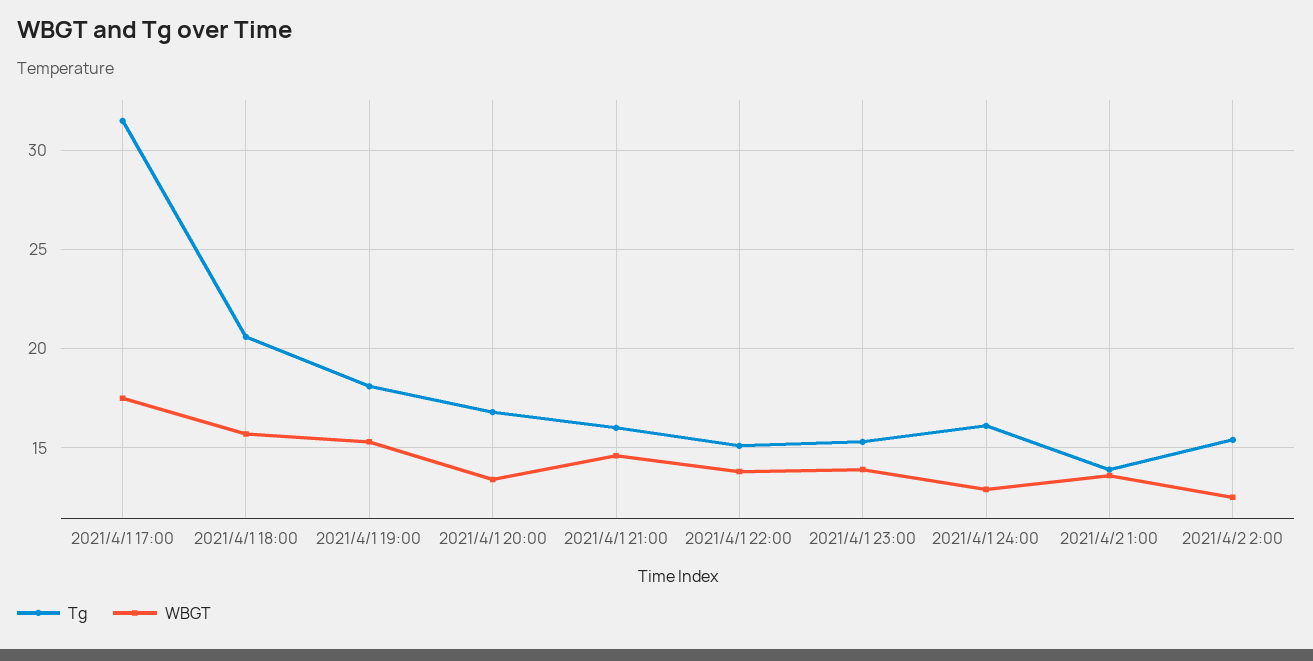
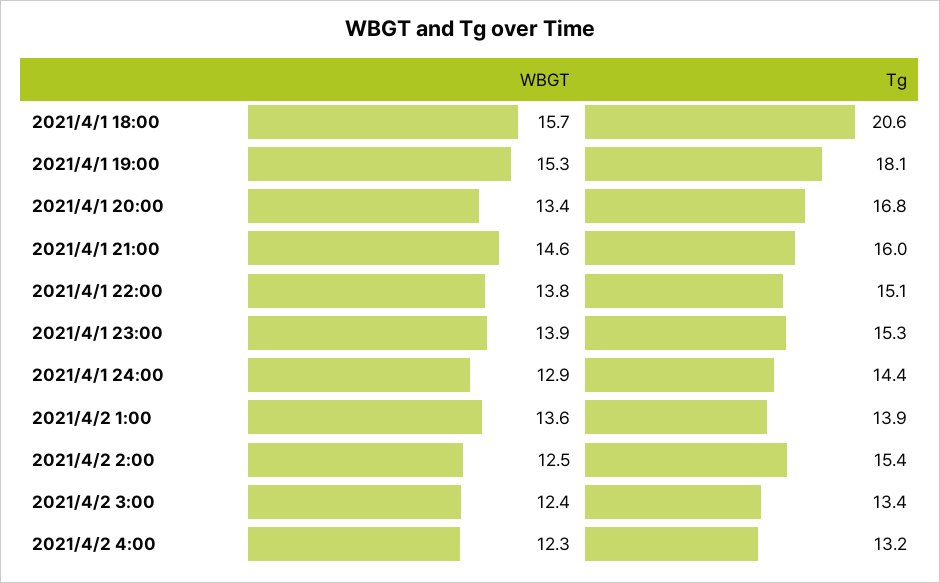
Tg, 2021/4/1 17:00: 31.5 -> none
WBGT, 2021/4/1 17:00: 17.5 -> none
Tg, 2021/4/1 24:00: 16 -> 14.4
WBGT, 2021/4/2 3:00: none -> 12.4
Tg, 2021/4/2 3:00: none -> 13.4
WBGT, 2021/4/2 4:00: none -> 12.3
Tg, 2021/4/2 4:00: none -> 13.2

